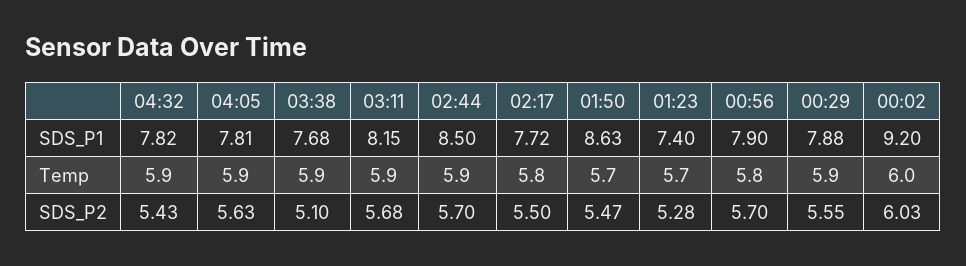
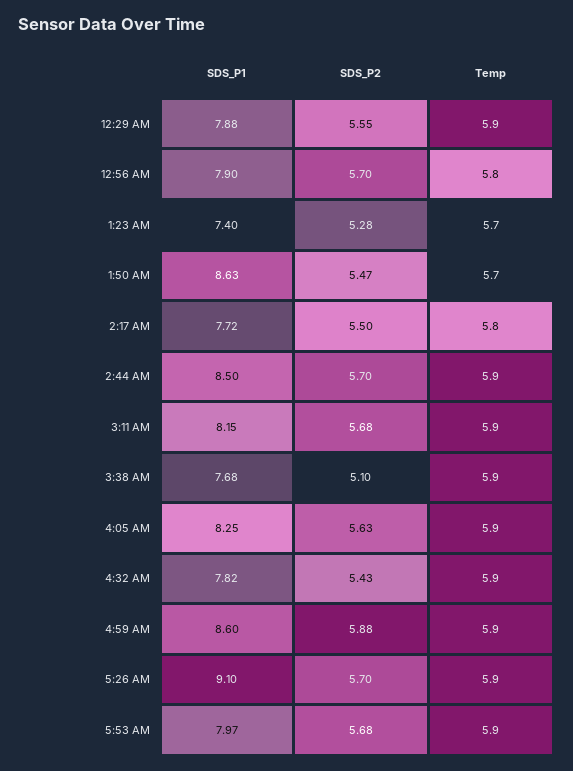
04:05, SDS_P1: 7.81 -> 8.25
00:02, SDS_P1: 9.2 -> none
00:02, Temp: 6 -> none
00:02, SDS_P2: 6.03 -> none
4:59 AM, SDS_P1: none -> 8.6
4:59 AM, SDS_P2: none -> 5.88
4:59 AM, Temp: none -> 5.9
5:26 AM, SDS_P1: none -> 9.1
5:26 AM, SDS_P2: none -> 5.7
5:26 AM, Temp: none -> 5.9
5:53 AM, SDS_P1: none -> 7.97
5:53 AM, SDS_P2: none -> 5.68
5:53 AM, Temp: none -> 5.9

